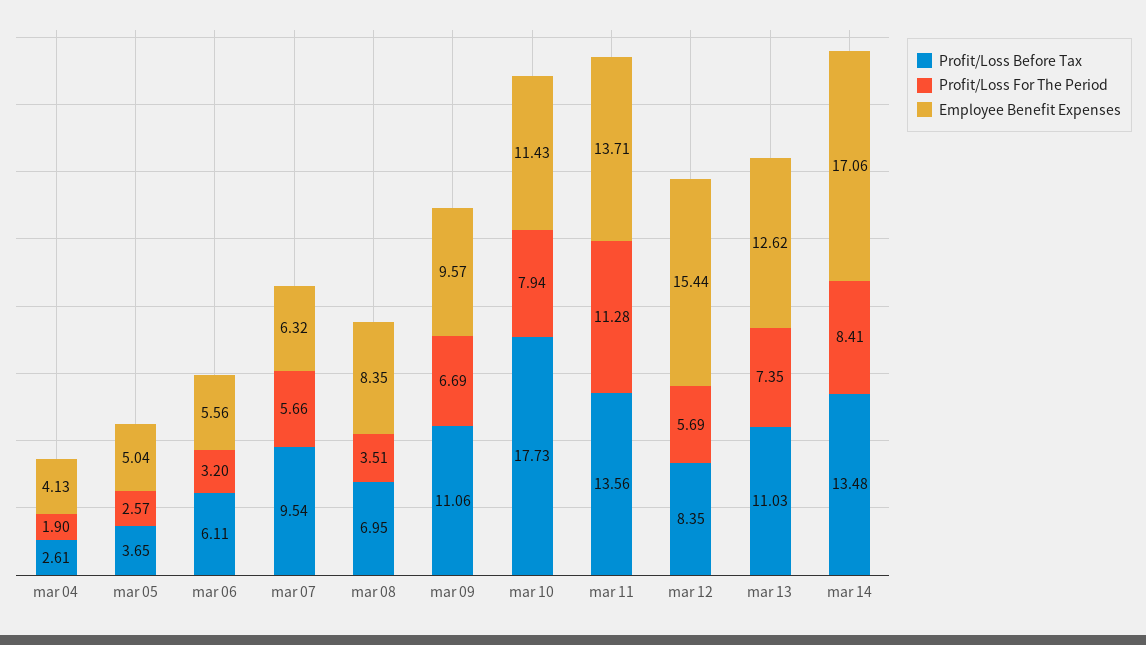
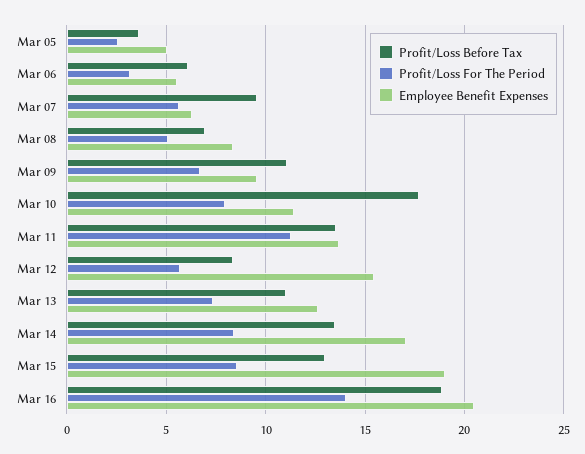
Profit/Loss Before Tax, mar 04: 2.61 -> none
Profit/Loss For The Period, mar 04: 1.9 -> none
Employee Benefit Expenses, mar 04: 4.13 -> none
Profit/Loss For The Period, mar 08: 3.51 -> 5
Profit/Loss Before Tax, Mar 15: none -> 13
Profit/Loss For The Period, Mar 15: none -> 8.5
Employee Benefit Expenses, Mar 15: none -> 19
Profit/Loss Before Tax, Mar 16: none -> 19
Profit/Loss For The Period, Mar 16: none -> 14
Employee Benefit Expenses, Mar 16: none -> 20.5

